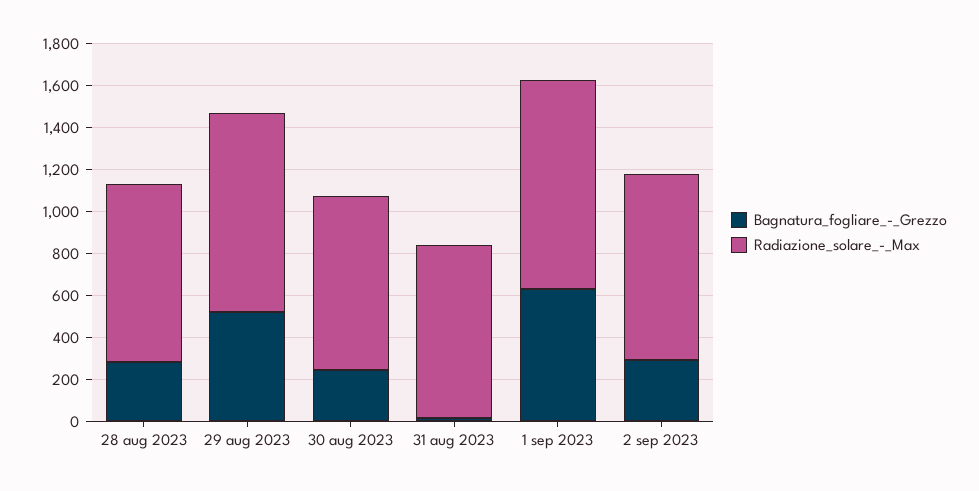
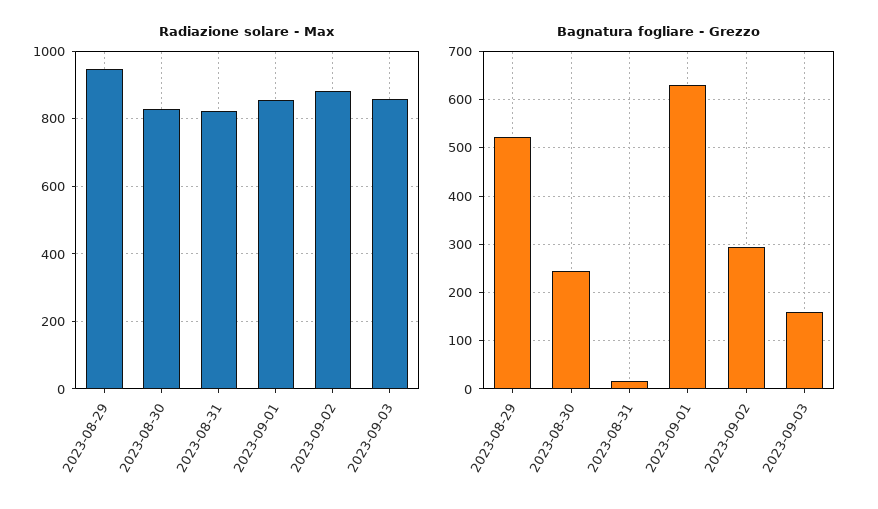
Bagnatura_fogliare_-_Grezzo, 28 aug 2023: 300 -> none
Radiazione_solare_-_Max, 28 aug 2023: 850 -> none
Radiazione_solare_-_Max, 1 sep 2023: 1000 -> 860
Radiazione_solare_-_Max, 2023-09-03: none -> 860
Bagnatura_fogliare_-_Grezzo, 2023-09-03: none -> 160

